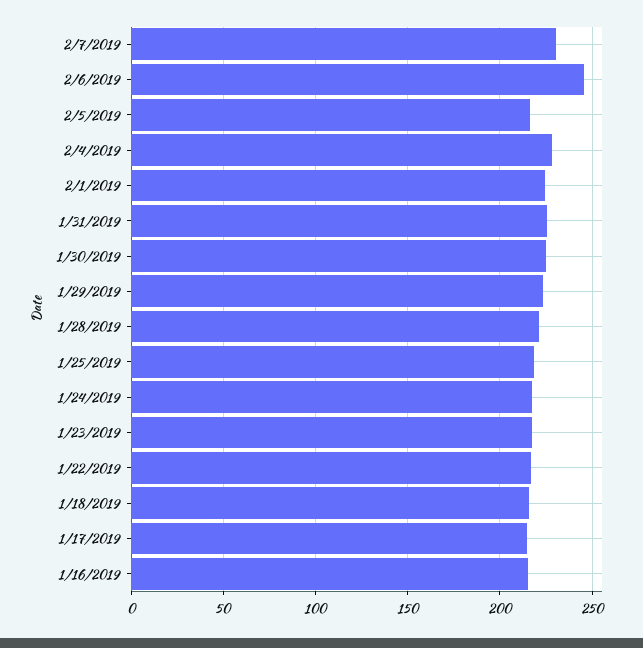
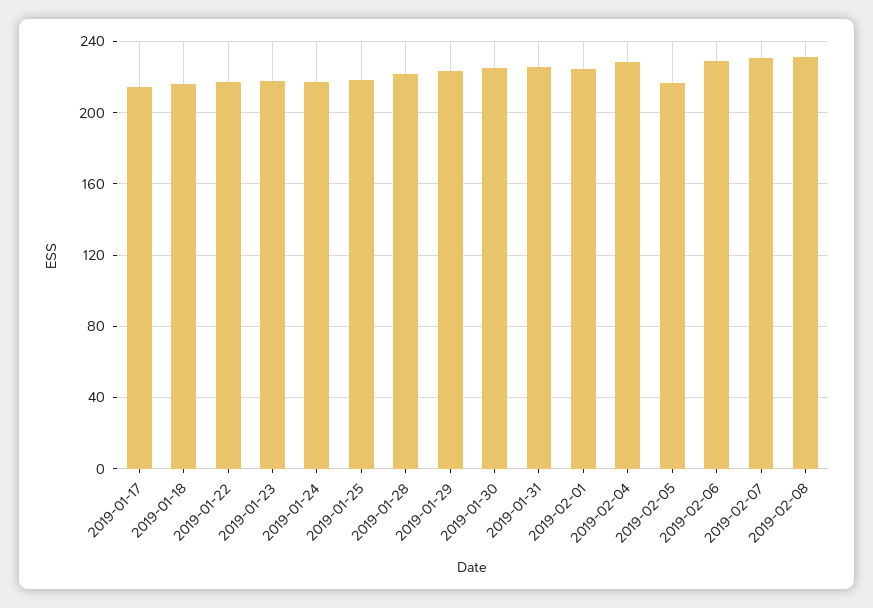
2/6/2019: 245 -> 230
1/16/2019: 215 -> none
2019-02-08: none -> 230

